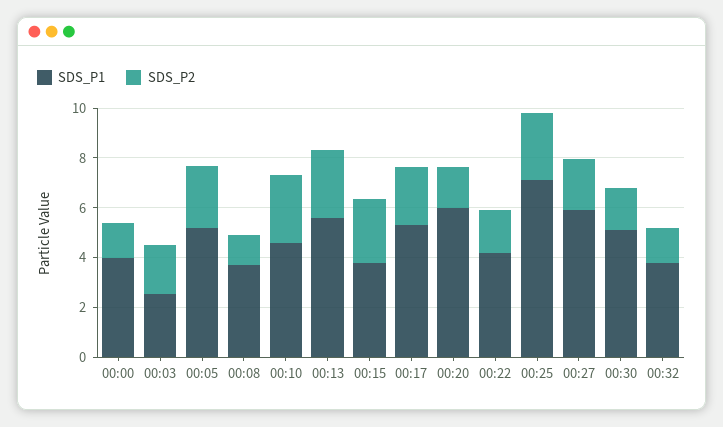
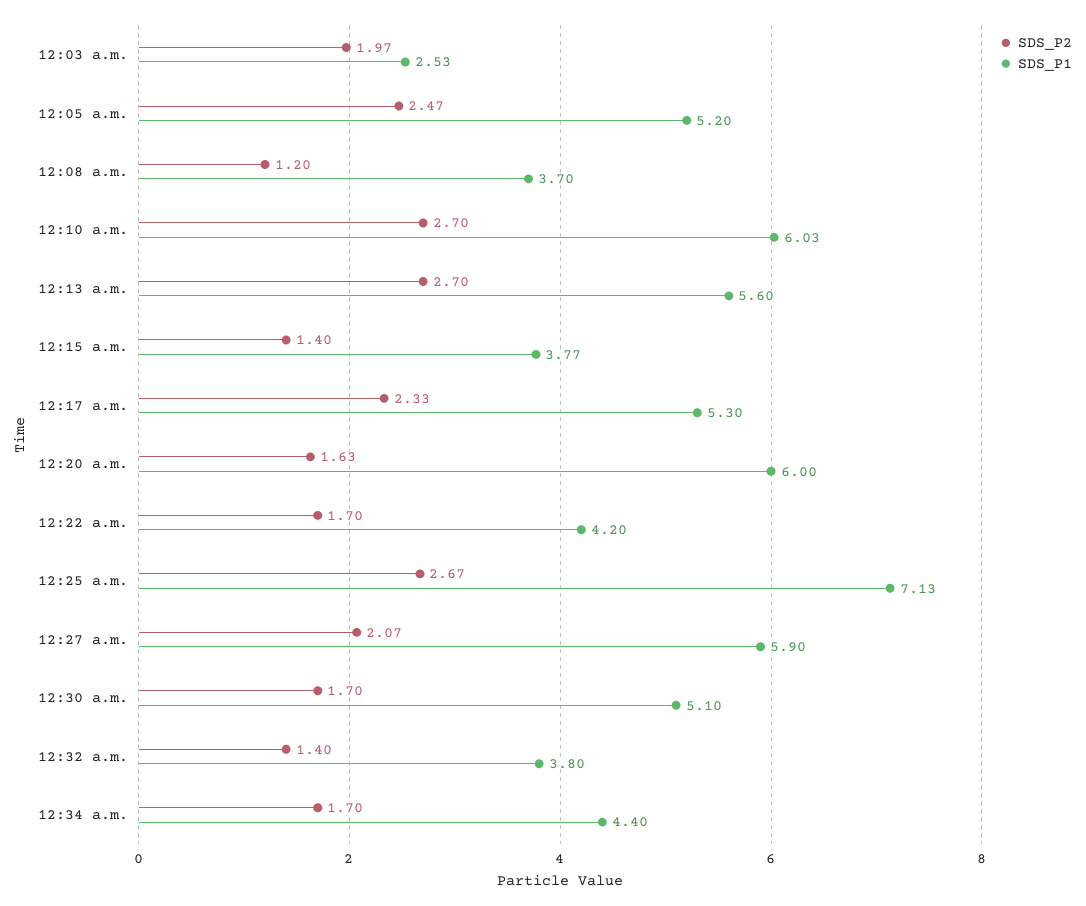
SDS_P1, 00:00: 4 -> none
SDS_P2, 00:00: 1.5 -> none
SDS_P1, 00:10: 4.5 -> 6.03
SDS_P2, 00:15: 2.5 -> 1.4
SDS_P2, 12:34 a.m.: none -> 1.7
SDS_P1, 12:34 a.m.: none -> 4.4

